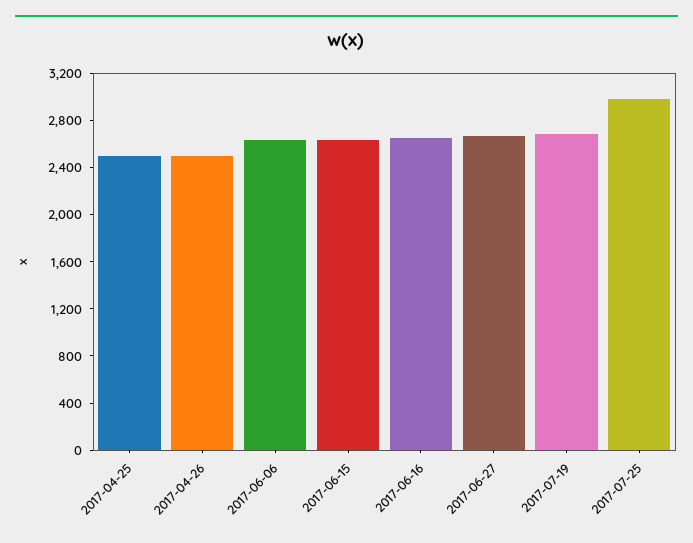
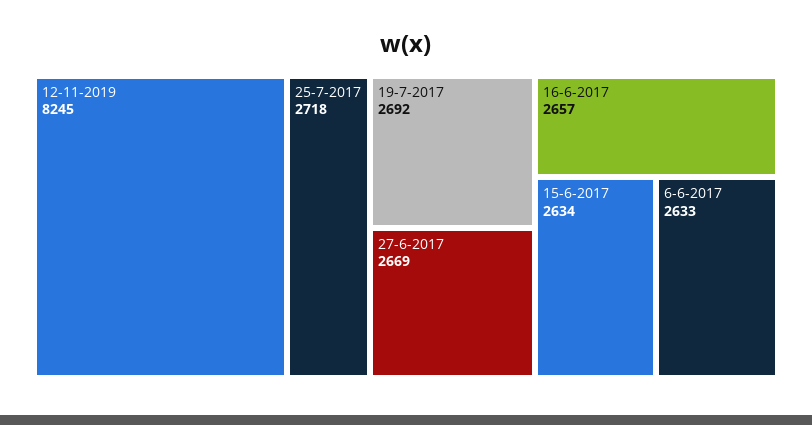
2017-04-25: 2500 -> none
2017-04-26: 2500 -> none
2017-07-25: 3000 -> 2718
12-11-2019: none -> 8245

